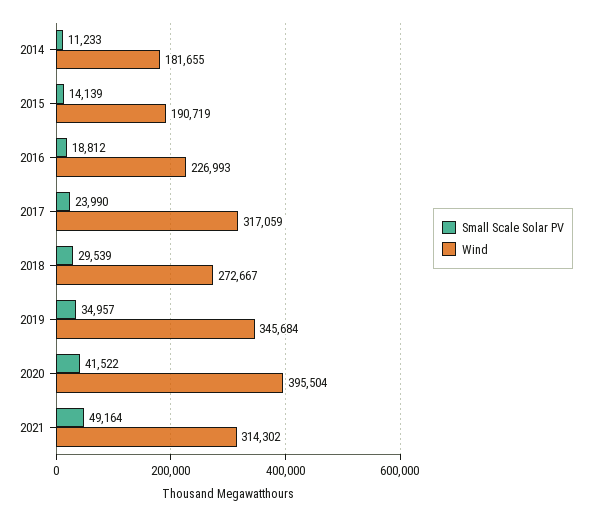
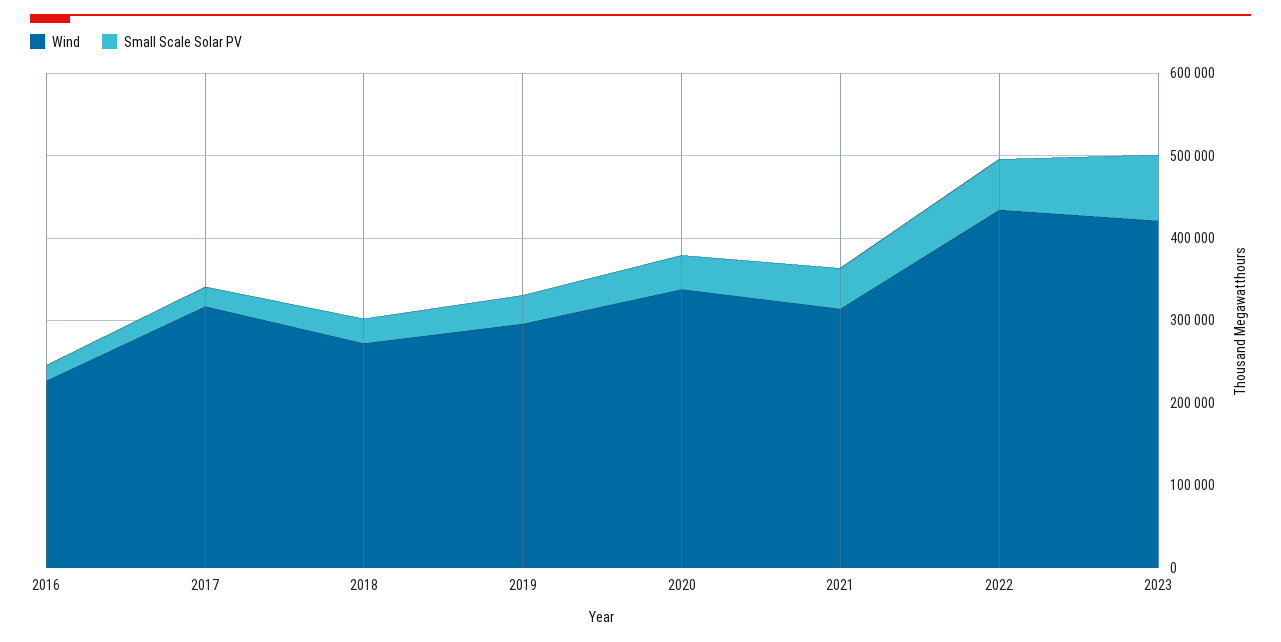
Small Scale Solar PV, 2014: 11233 -> none
Wind, 2014: 181655 -> none
Small Scale Solar PV, 2015: 14139 -> none
Wind, 2015: 190719 -> none
Wind, 2019: 345684 -> 300000
Wind, 2020: 395504 -> 340000
Wind, 2022: none -> 440000
Small Scale Solar PV, 2022: none -> 60000
Wind, 2023: none -> 420000
Small Scale Solar PV, 2023: none -> 80000

